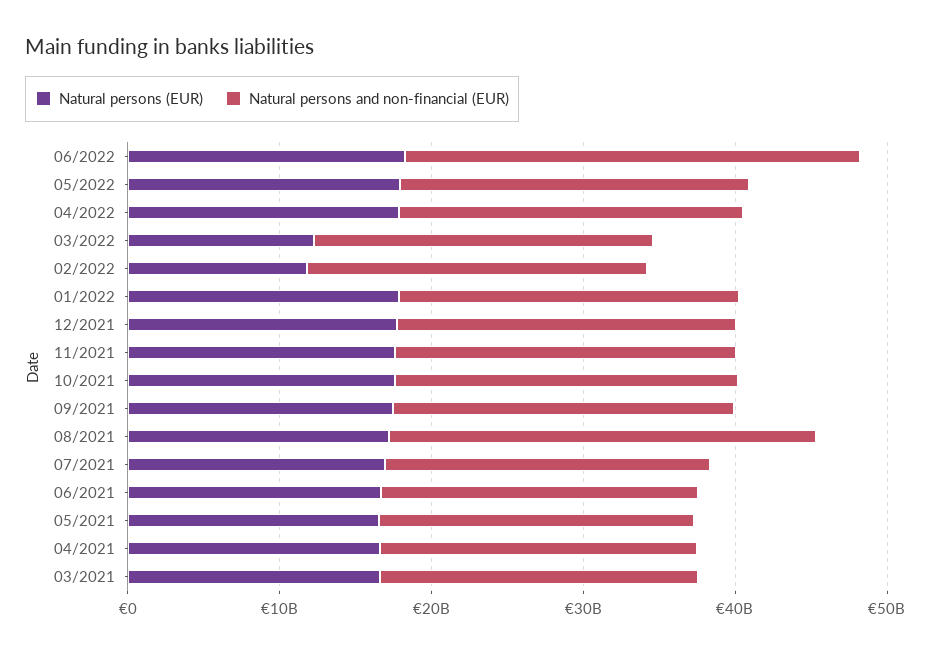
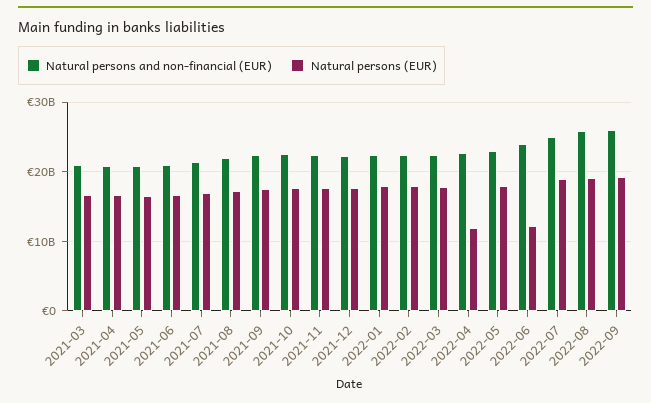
Natural persons (EUR), 06/2022: 18000000000 -> 12000000000
Natural persons and non-financial (EUR), 06/2022: 30000000000 -> 24000000000
Natural persons (EUR), 04/2022: 18000000000 -> 12000000000
Natural persons (EUR), 03/2022: 12000000000 -> 18000000000
Natural persons (EUR), 02/2022: 12000000000 -> 18000000000
Natural persons and non-financial (EUR), 08/2021: 28000000000 -> 22000000000
Natural persons and non-financial (EUR), 2022-07: none -> 25000000000
Natural persons (EUR), 2022-07: none -> 19000000000
Natural persons and non-financial (EUR), 2022-08: none -> 26000000000
Natural persons (EUR), 2022-08: none -> 19000000000
Natural persons and non-financial (EUR), 2022-09: none -> 26000000000
Natural persons (EUR), 2022-09: none -> 19000000000

